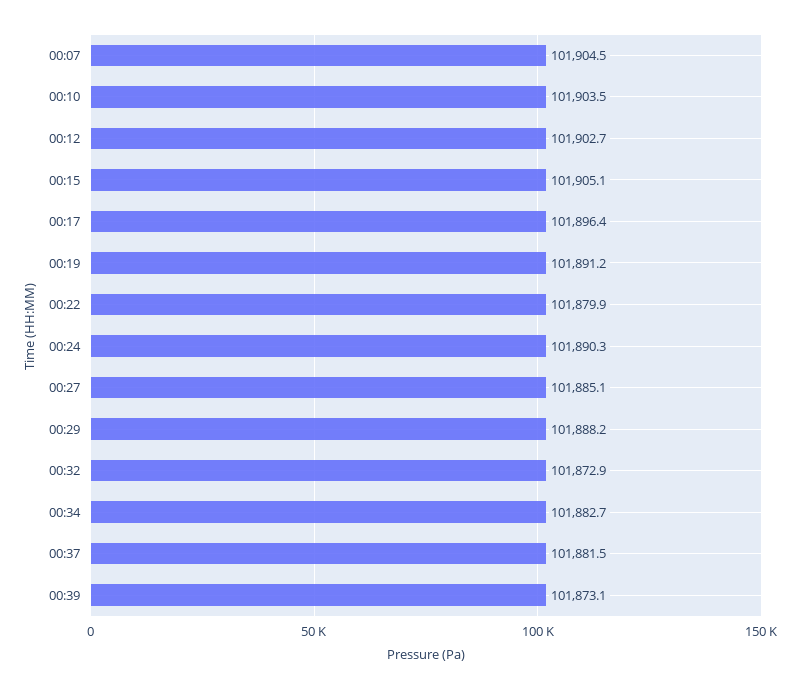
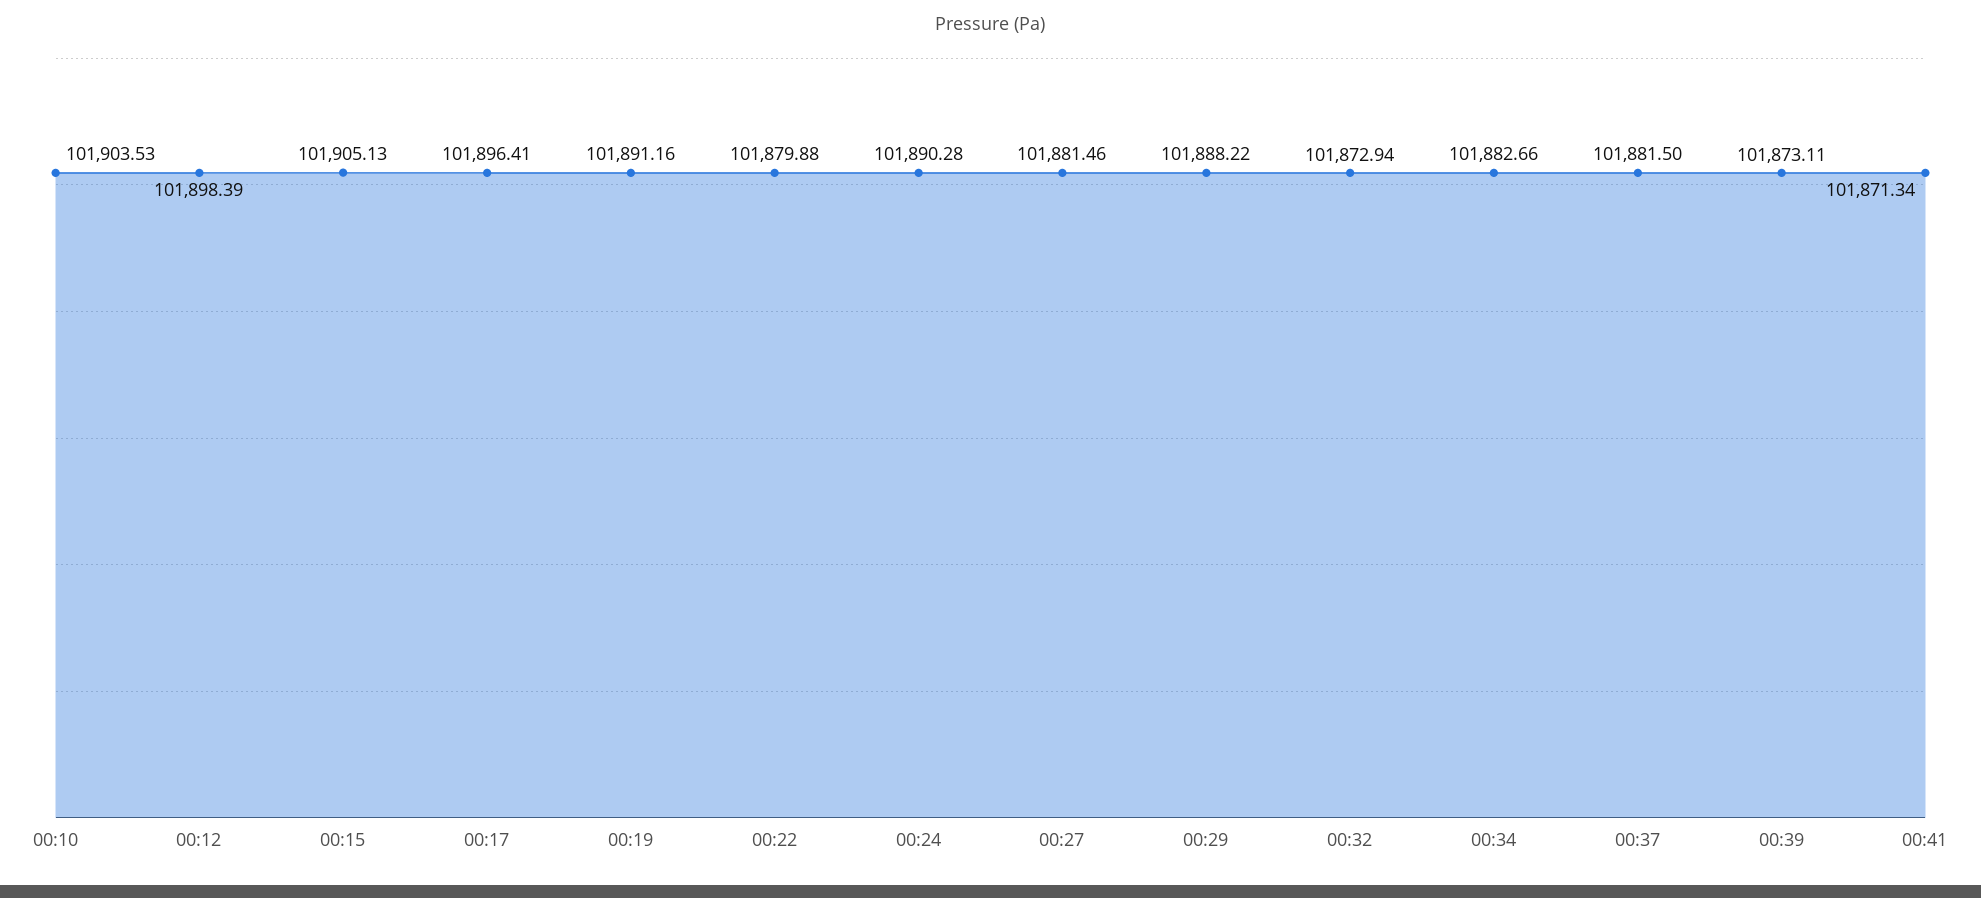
00:07: 101904.5 -> none
00:12: 101902.7 -> 101898.39
00:27: 101885.1 -> 101881.46
00:41: none -> 101871.34

